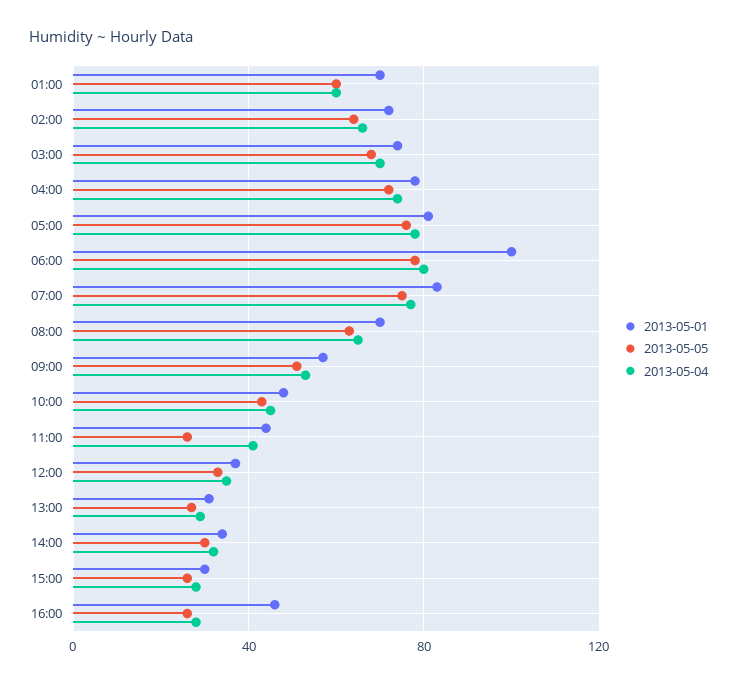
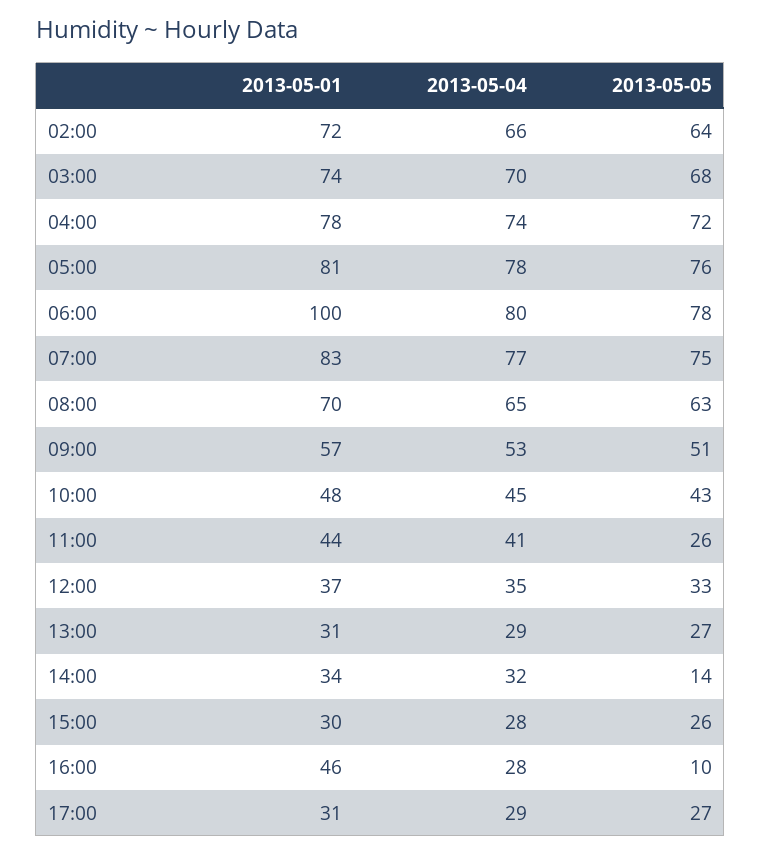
2013-05-01, 01:00: 70 -> none
2013-05-05, 01:00: 60 -> none
2013-05-04, 01:00: 60 -> none
2013-05-05, 14:00: 30 -> 14
2013-05-05, 16:00: 25 -> 10
2013-05-01, 17:00: none -> 31
2013-05-04, 17:00: none -> 29
2013-05-05, 17:00: none -> 27

